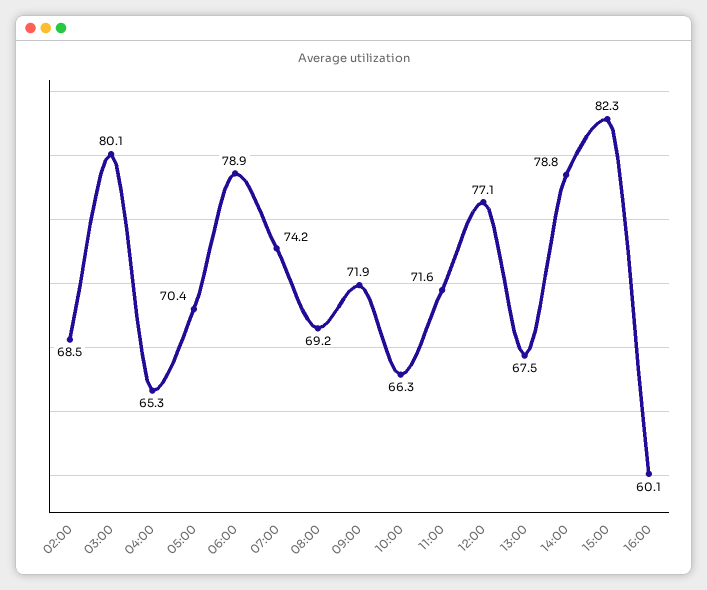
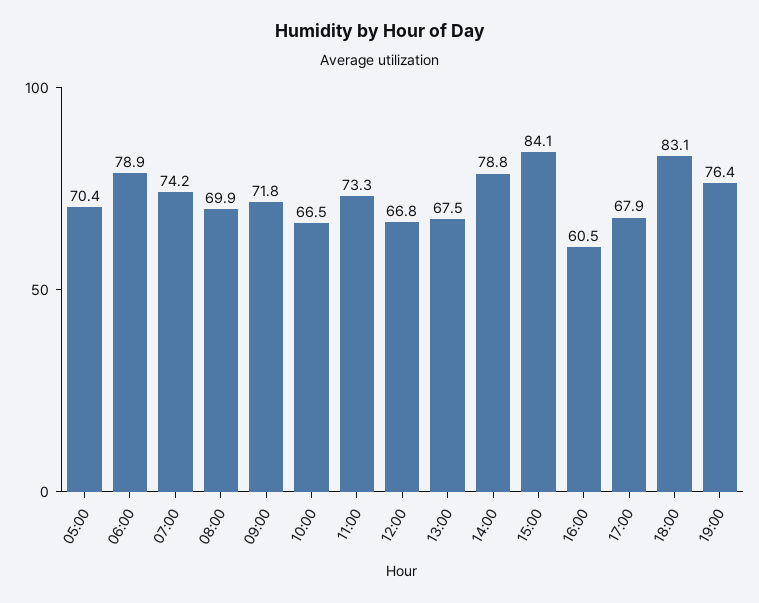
02:00: 68.5 -> none
03:00: 80.1 -> none
04:00: 65.3 -> none
08:00: 69.2 -> 69.9
09:00: 71.9 -> 71.8
10:00: 66.3 -> 66.5
11:00: 71.6 -> 73.3
12:00: 77.1 -> 66.8
15:00: 82.3 -> 84.1
16:00: 60.1 -> 60.5
17:00: none -> 67.9
18:00: none -> 83.1
19:00: none -> 76.4

